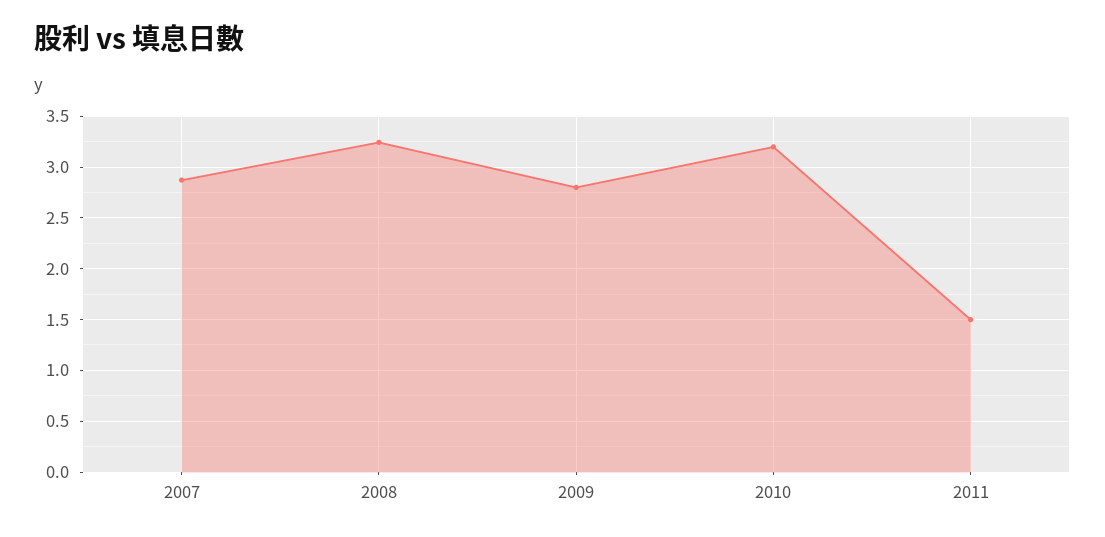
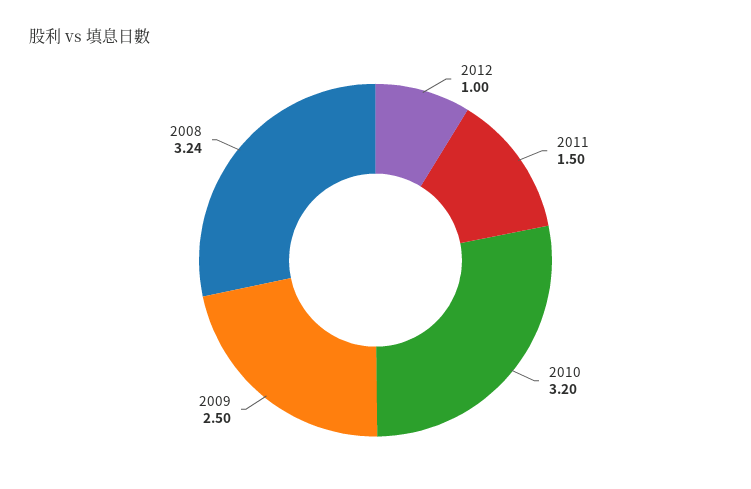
2007: 2.9 -> none
2009: 2.8 -> 2.5
2012: none -> 1

